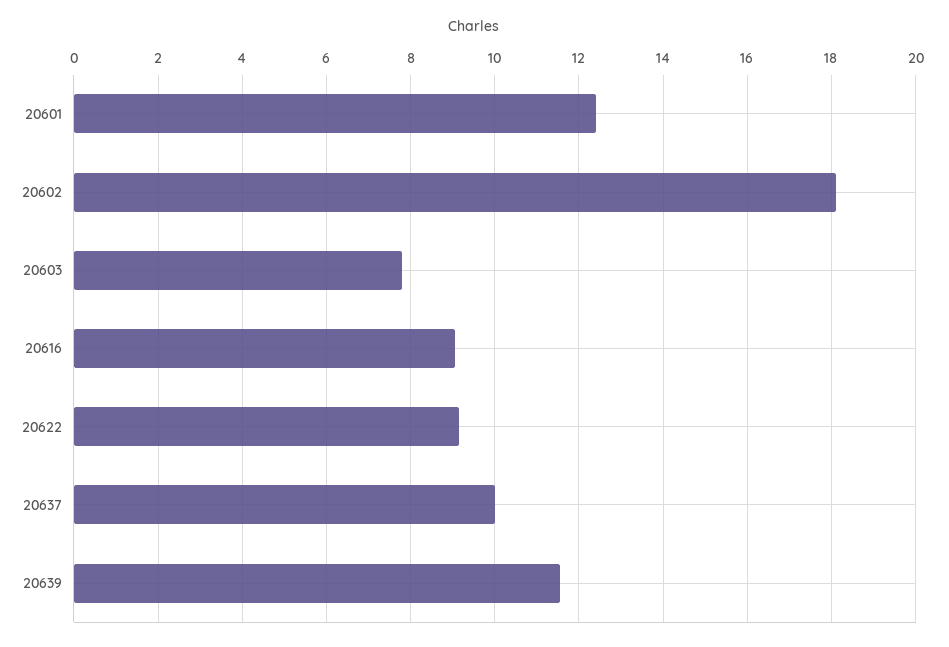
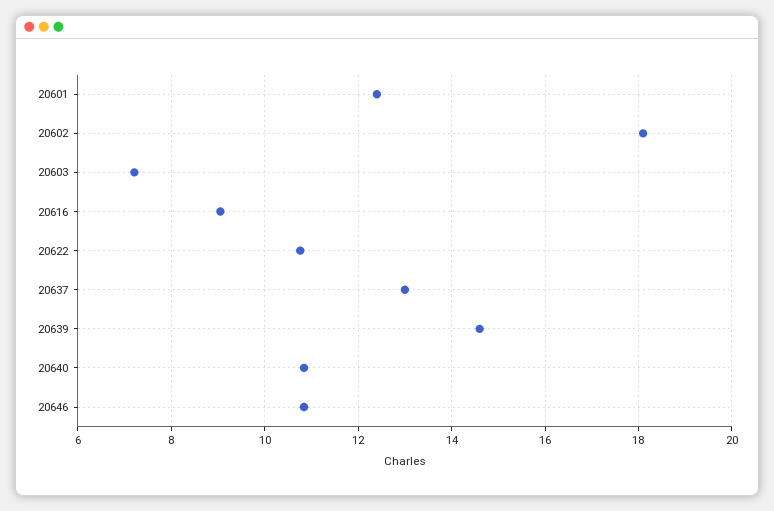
20603: 7.8 -> 7.2
20622: 9.2 -> 10.8
20637: 10 -> 13
20639: 11.6 -> 14.6
20640: none -> 10.8
20646: none -> 10.8

